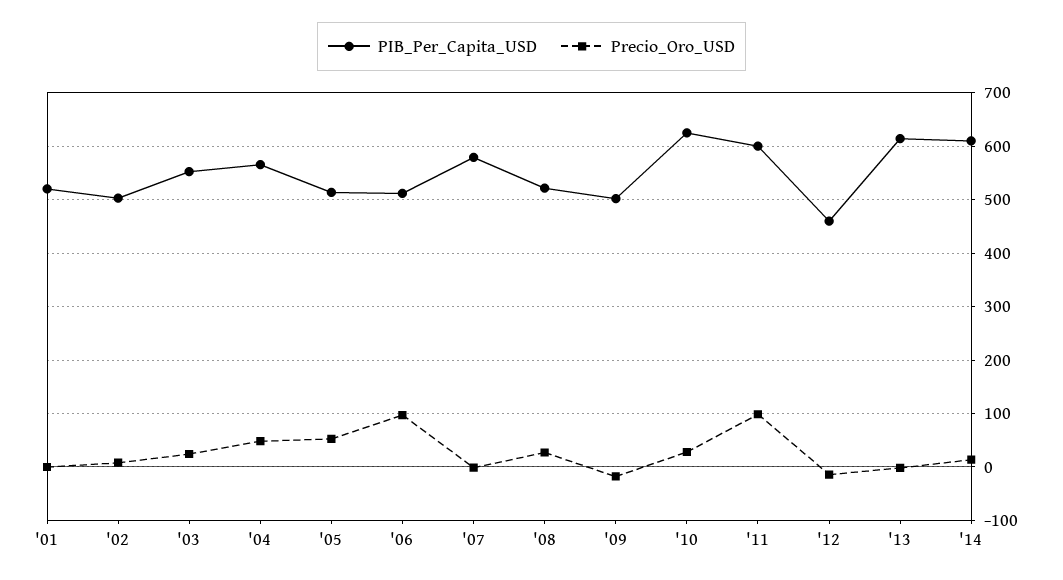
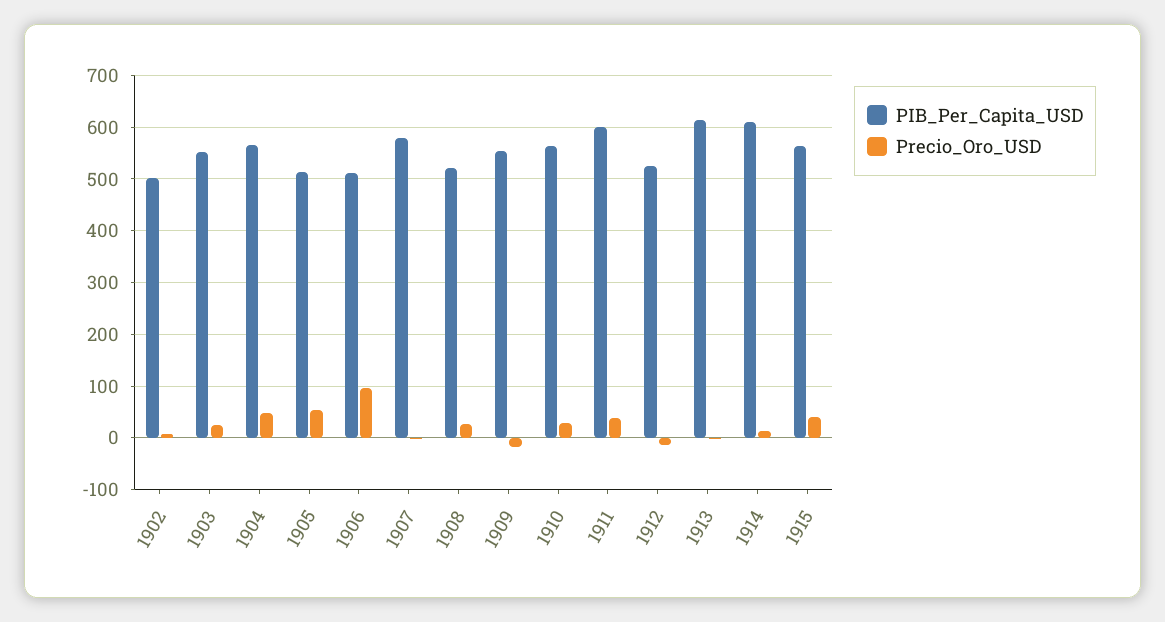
PIB_Per_Capita_USD, '01: 520 -> none
Precio_Oro_USD, '01: 0 -> none
PIB_Per_Capita_USD, '09: 500 -> 560
PIB_Per_Capita_USD, '10: 620 -> 560
Precio_Oro_USD, '11: 100 -> 40
PIB_Per_Capita_USD, '12: 460 -> 520
PIB_Per_Capita_USD, 1915: none -> 560
Precio_Oro_USD, 1915: none -> 40

